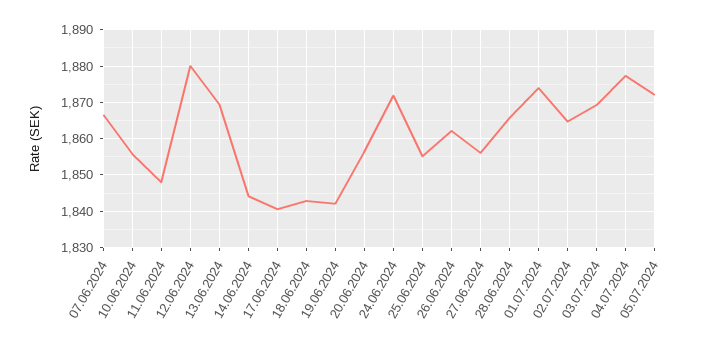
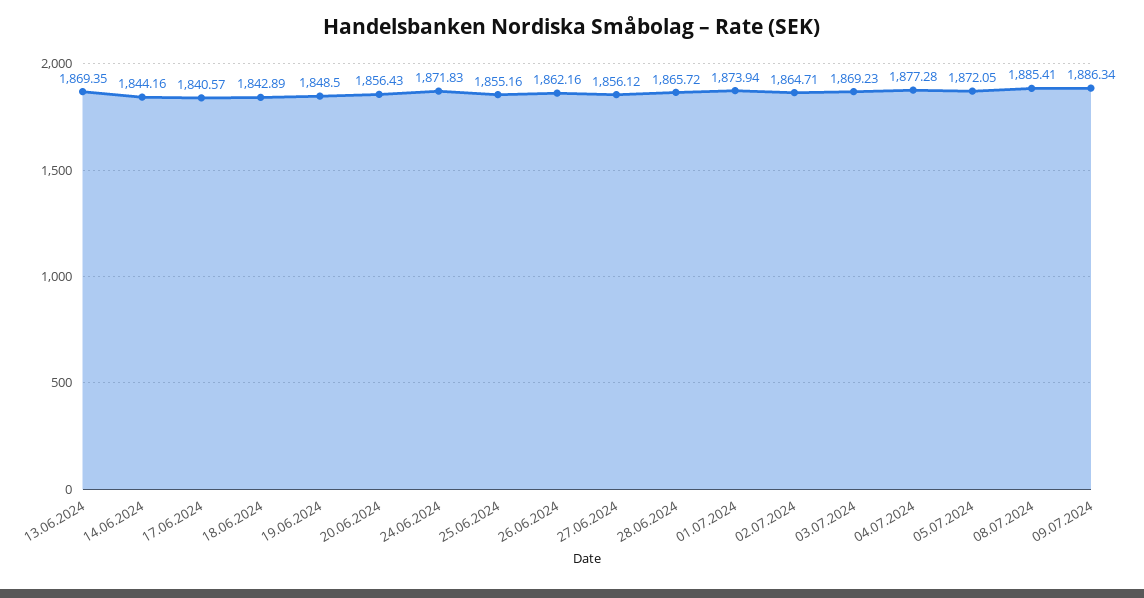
07.06.2024: 1866 -> none
10.06.2024: 1856 -> none
11.06.2024: 1848 -> none
12.06.2024: 1880 -> none
19.06.2024: 1842 -> 1848.5
08.07.2024: none -> 1885.41
09.07.2024: none -> 1886.34

